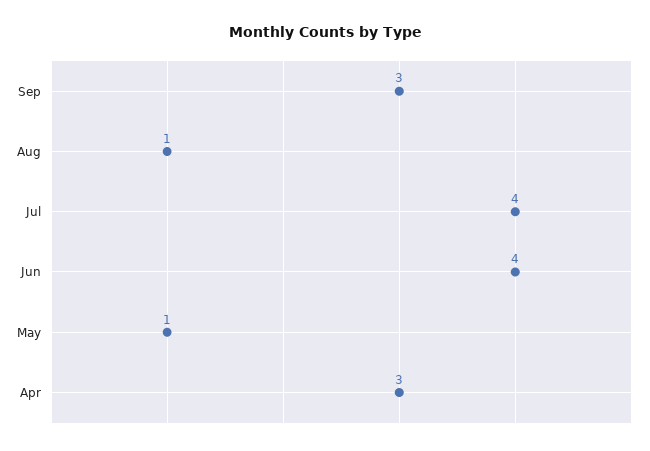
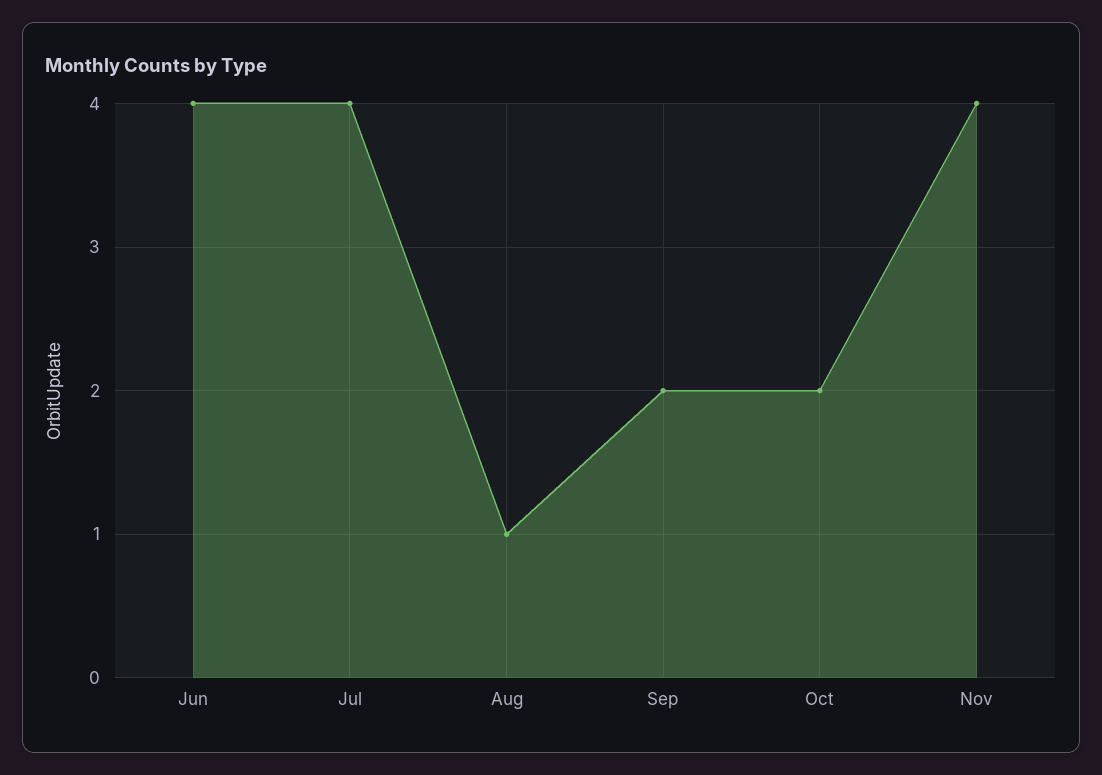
Sep: 3 -> 2
May: 1 -> none
Apr: 3 -> none
Oct: none -> 2
Nov: none -> 4

